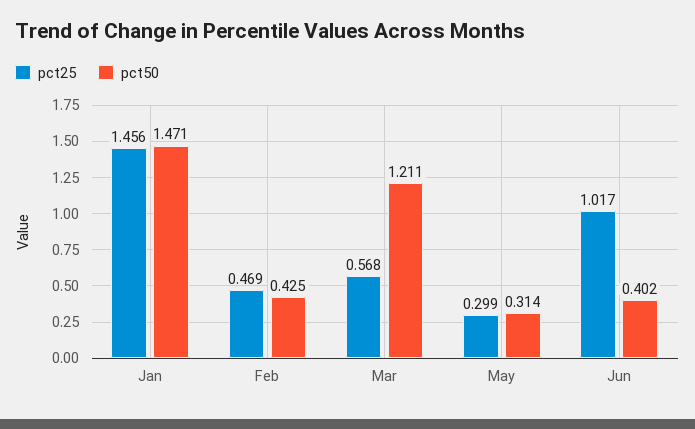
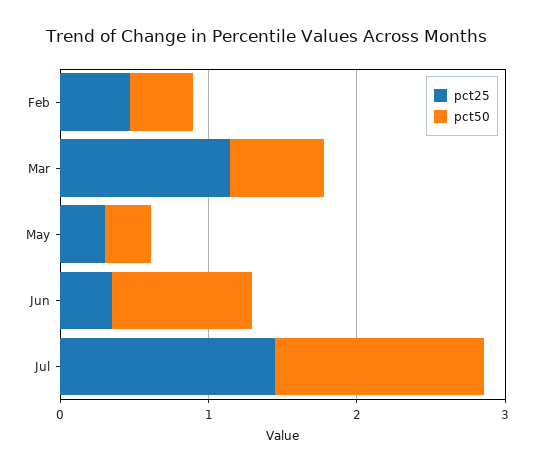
pct25, Jan: 1.456 -> none
pct50, Jan: 1.471 -> none
pct25, Mar: 0.568 -> 1.2
pct50, Mar: 1.211 -> 0.6
pct25, Jun: 1.017 -> 0.4
pct50, Jun: 0.402 -> 1
pct25, Jul: none -> 1.4
pct50, Jul: none -> 1.4

